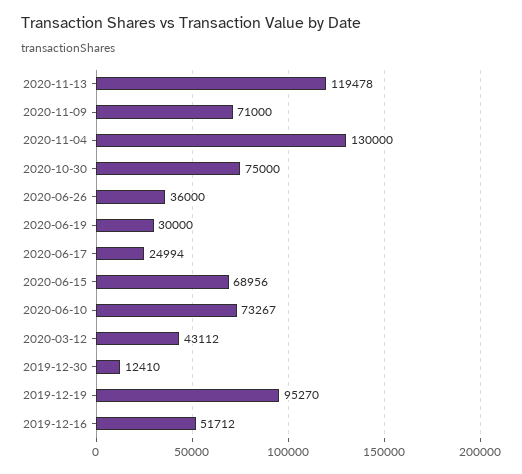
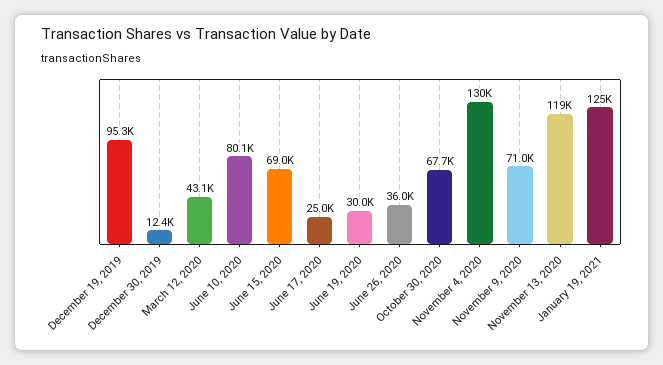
2020-10-30: 75000 -> 67700
2020-06-10: 73267 -> 80100
2019-12-16: 51712 -> none
January 19, 2021: none -> 125000

